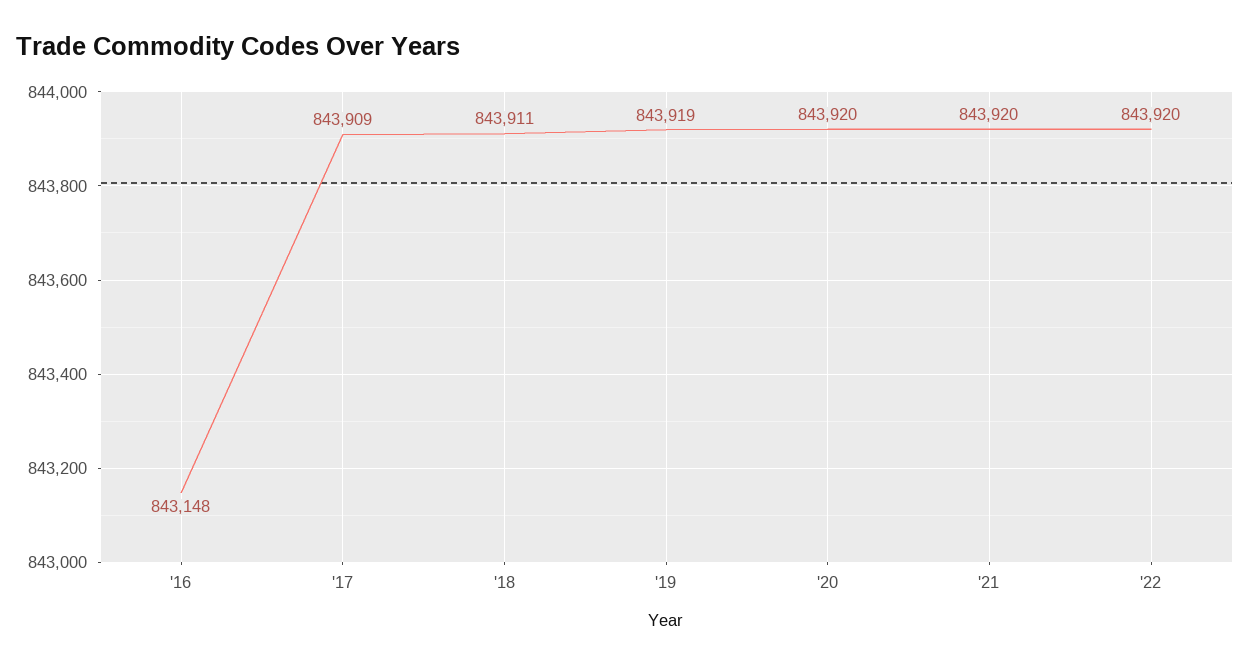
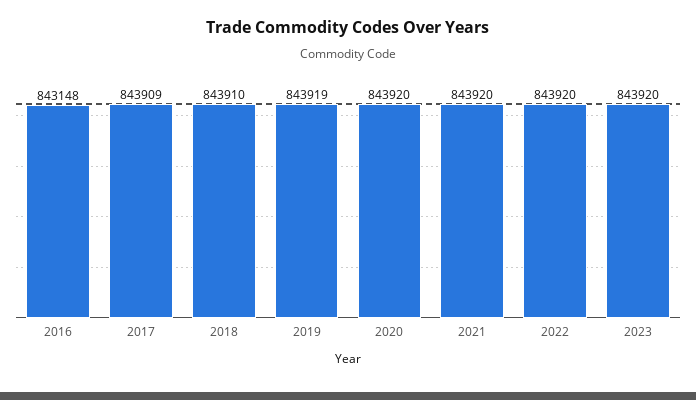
'18: 843911 -> 843910
2023: none -> 843920

